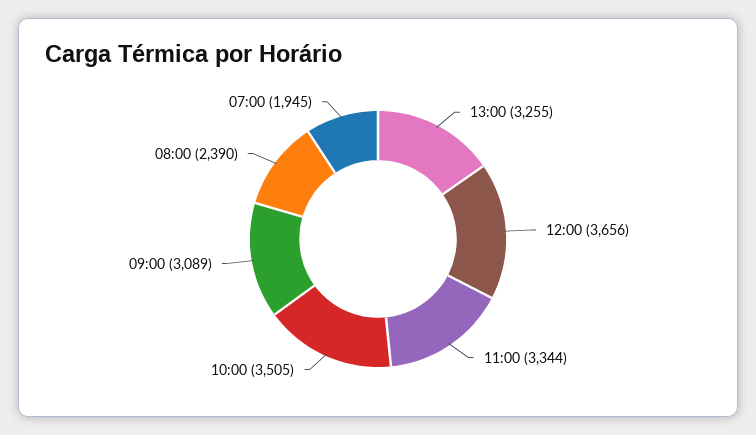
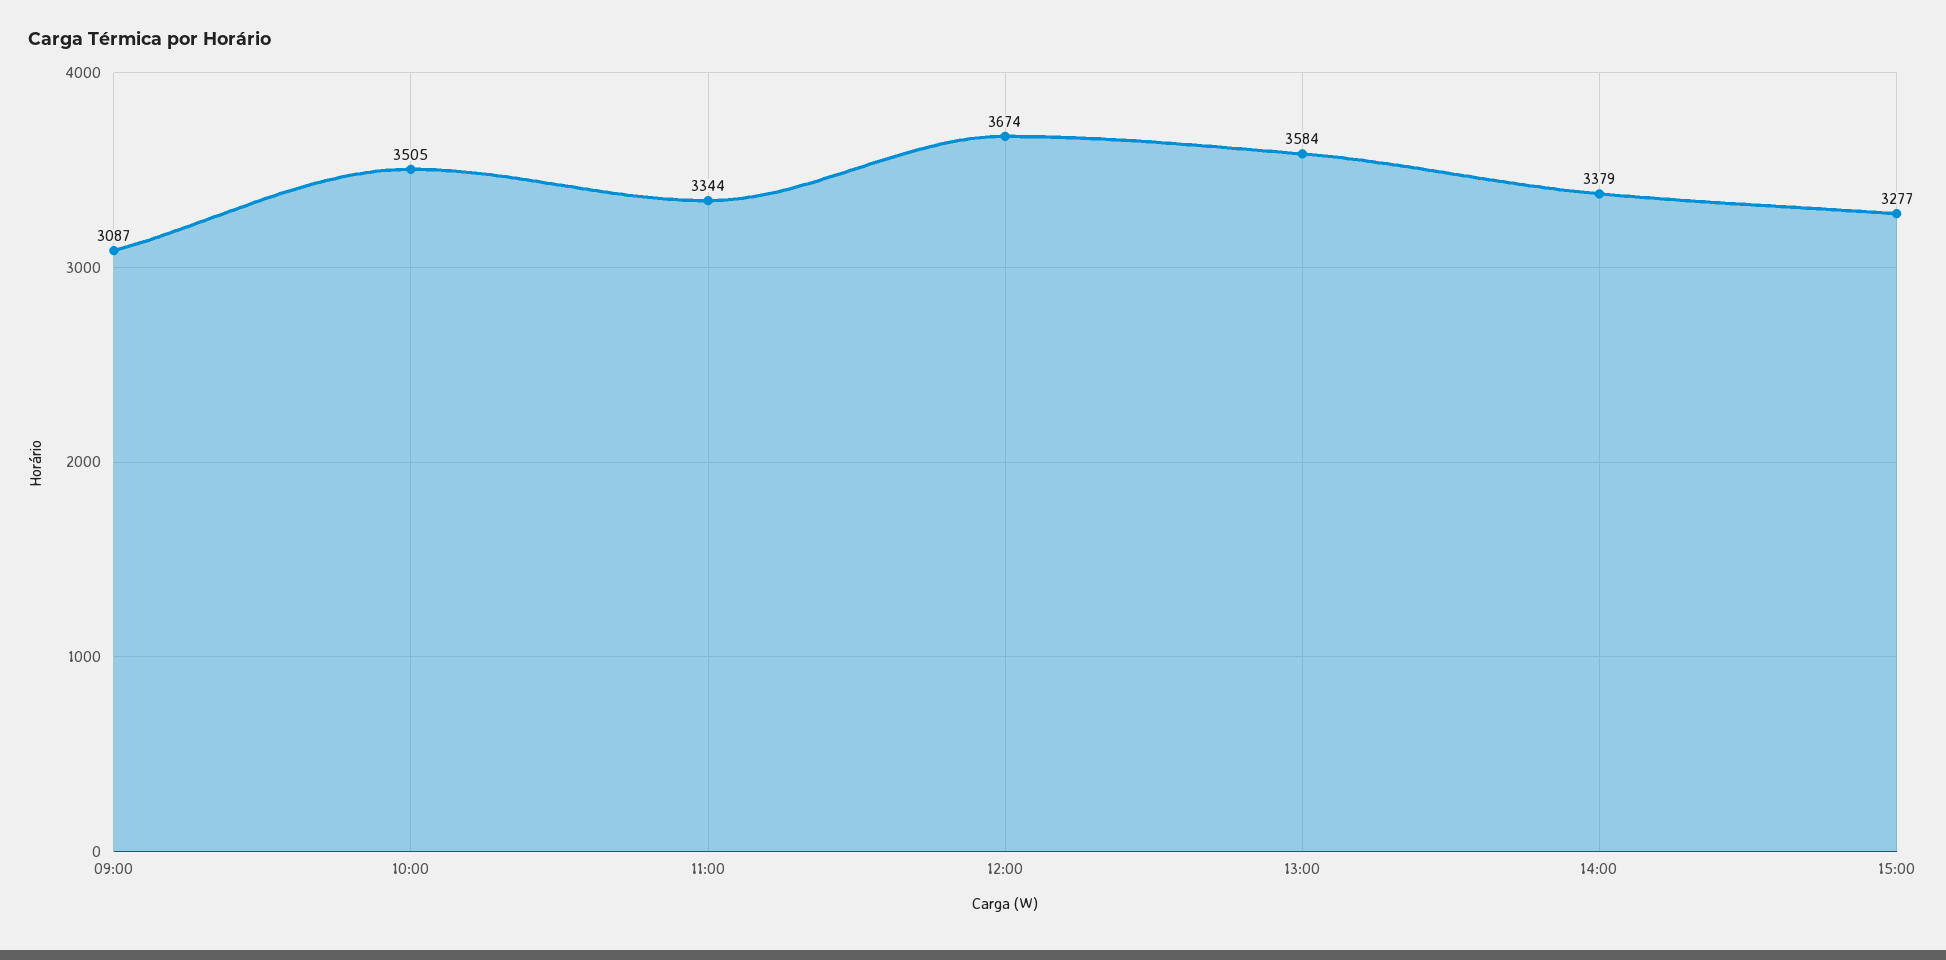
13:00: 3255 -> 3584
12:00: 3656 -> 3674
09:00: 3089 -> 3087
08:00: 2390 -> none
07:00: 1945 -> none
14:00: none -> 3379
15:00: none -> 3277

